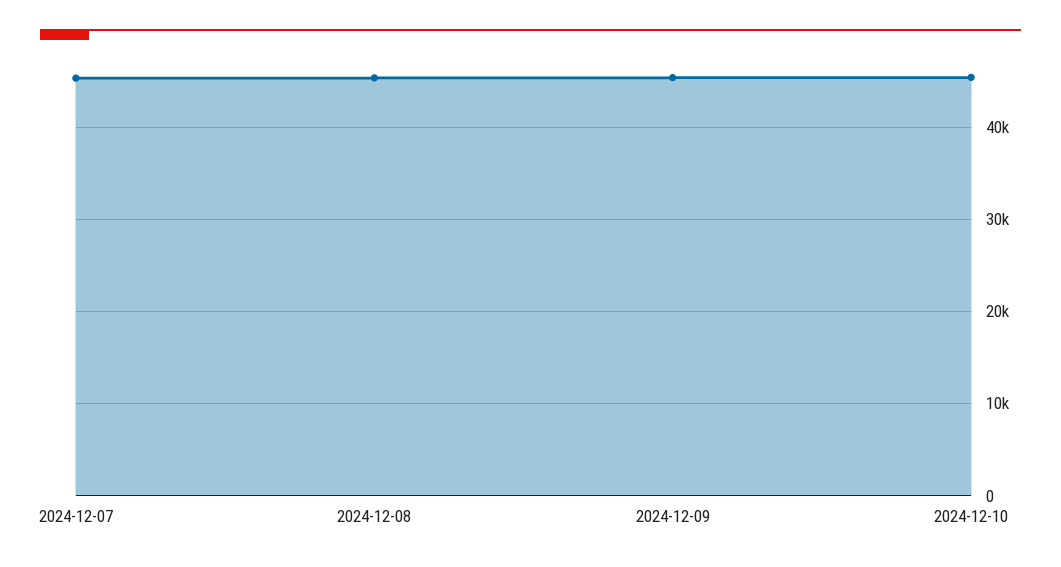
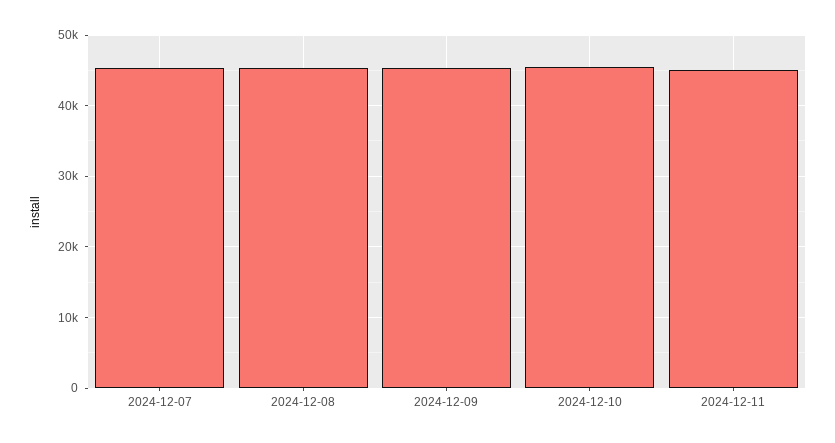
2024-12-11: none -> 45000

